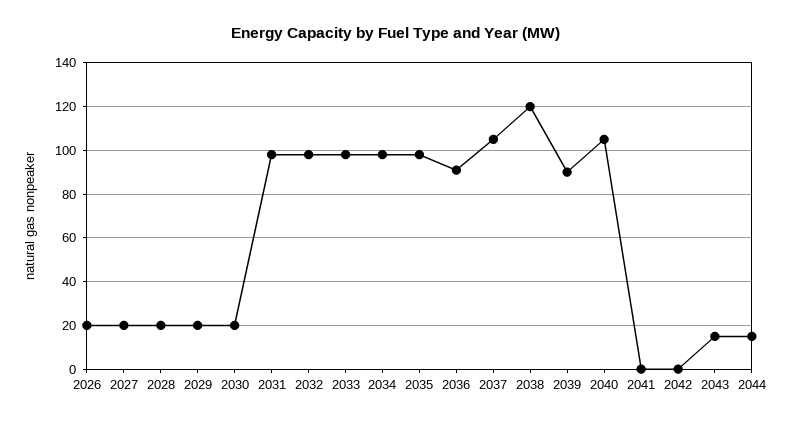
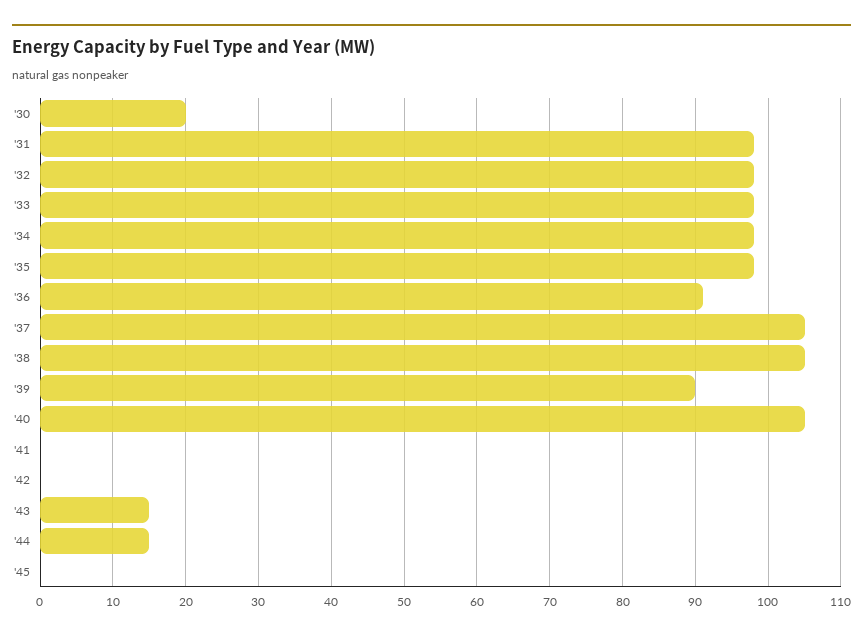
2026: 20 -> none
2027: 20 -> none
2028: 20 -> none
2029: 20 -> none
2038: 120 -> 105
'45: none -> 0

